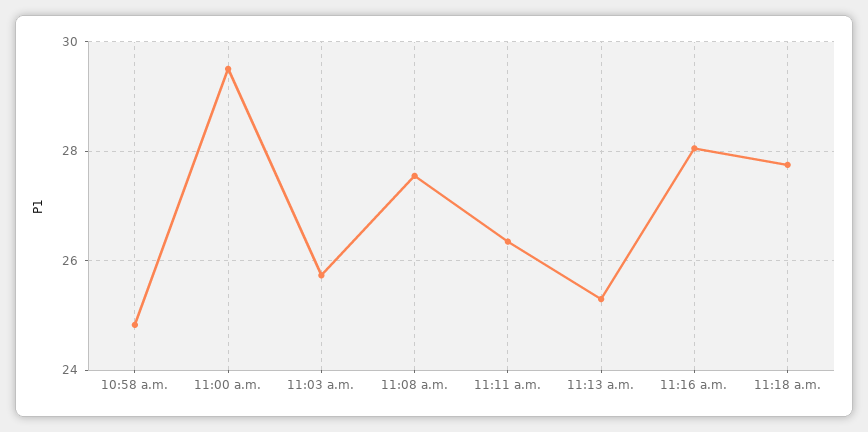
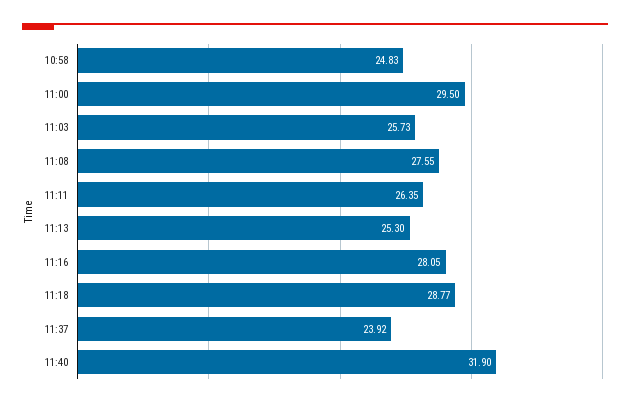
11:18 a.m.: 27.8 -> 28.77
11:37: none -> 23.92
11:40: none -> 31.9

